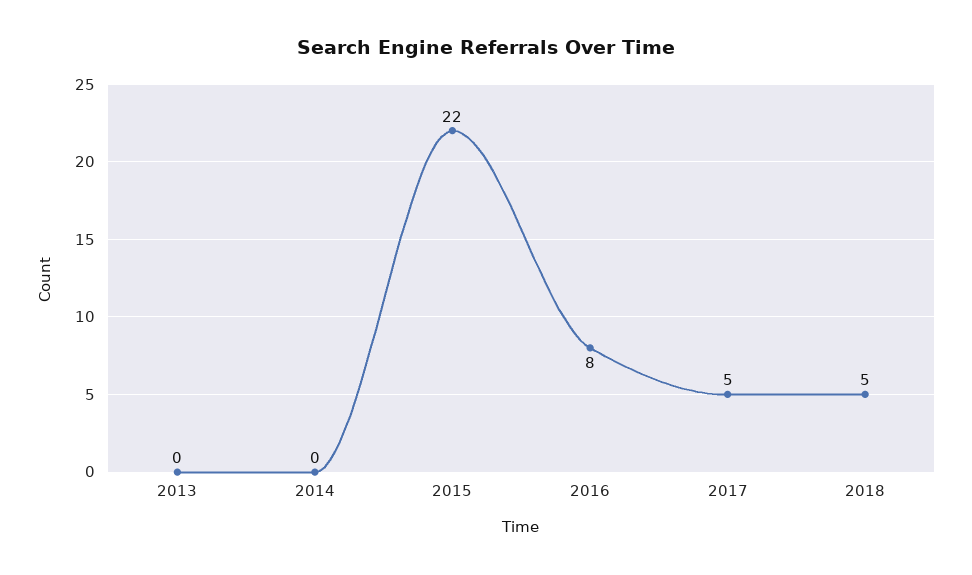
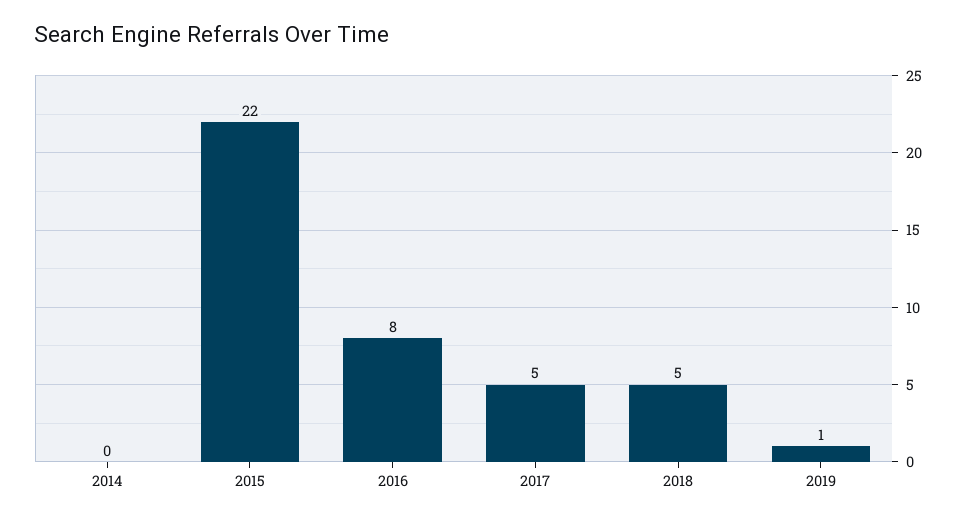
2013: 0 -> none
2019: none -> 1

